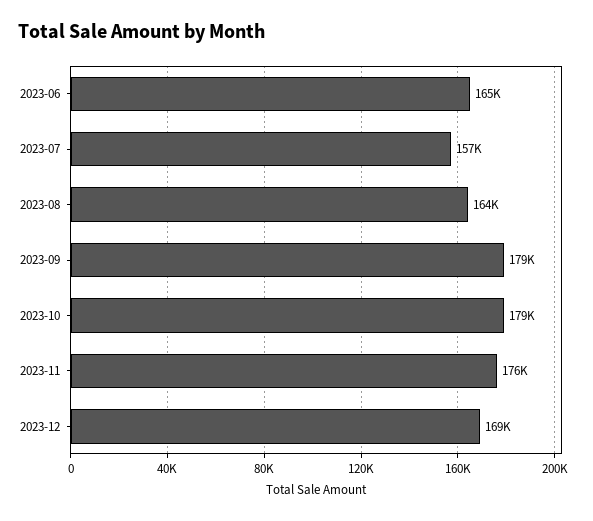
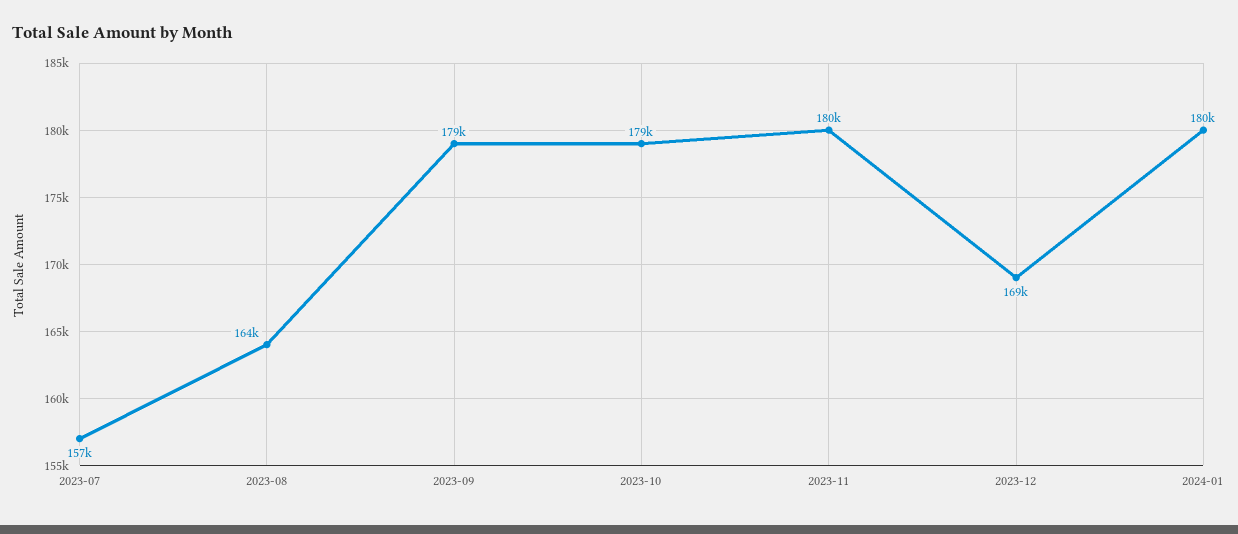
2023-06: 165000 -> none
2023-11: 176000 -> 180000
2024-01: none -> 180000

